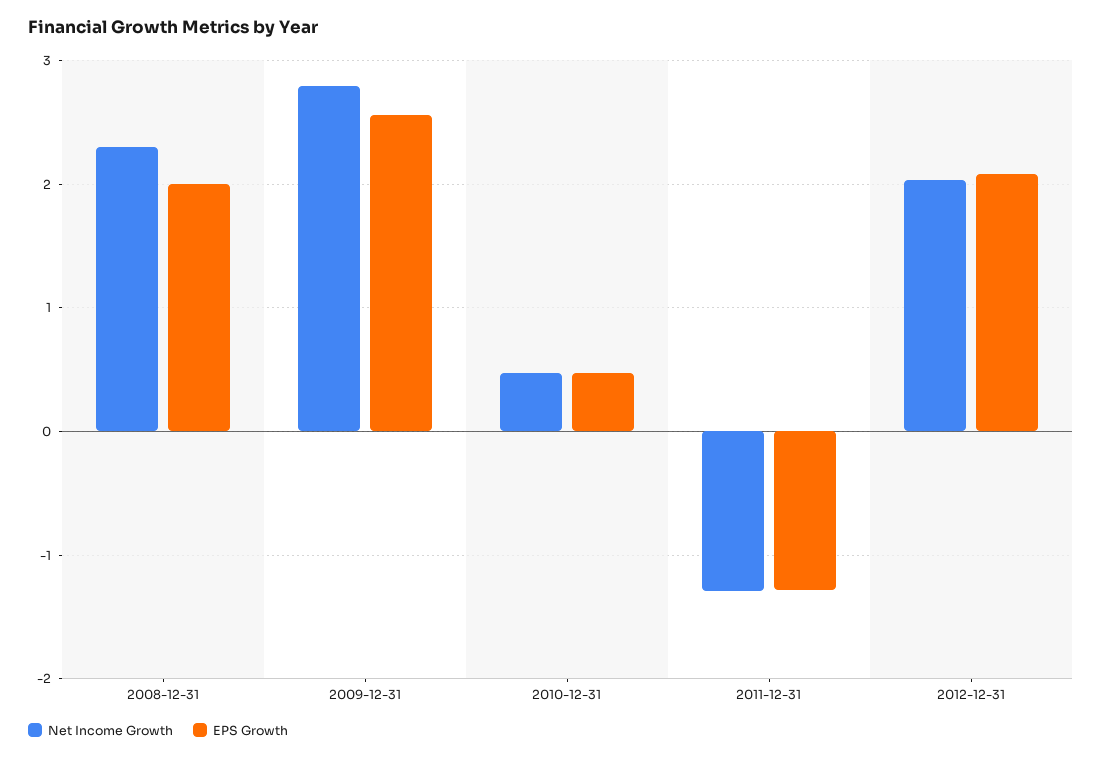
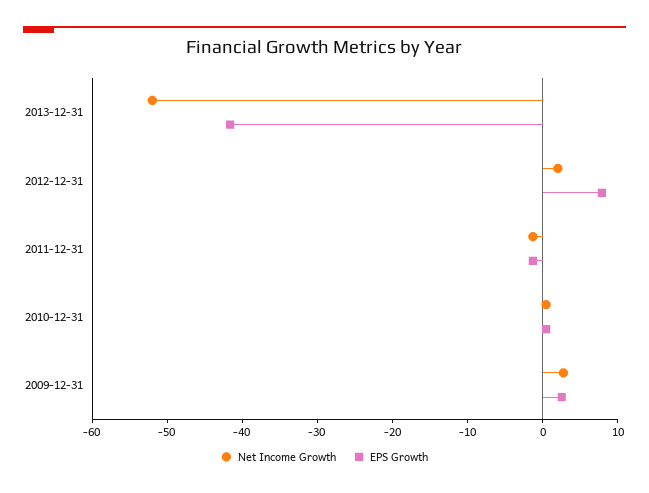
Net Income Growth, 2008-12-31: 2.3 -> none
EPS Growth, 2008-12-31: 2 -> none
EPS Growth, 2012-12-31: 2.1 -> 8
Net Income Growth, 2013-12-31: none -> -52
EPS Growth, 2013-12-31: none -> -42

